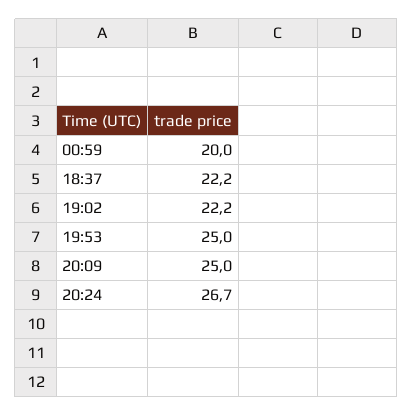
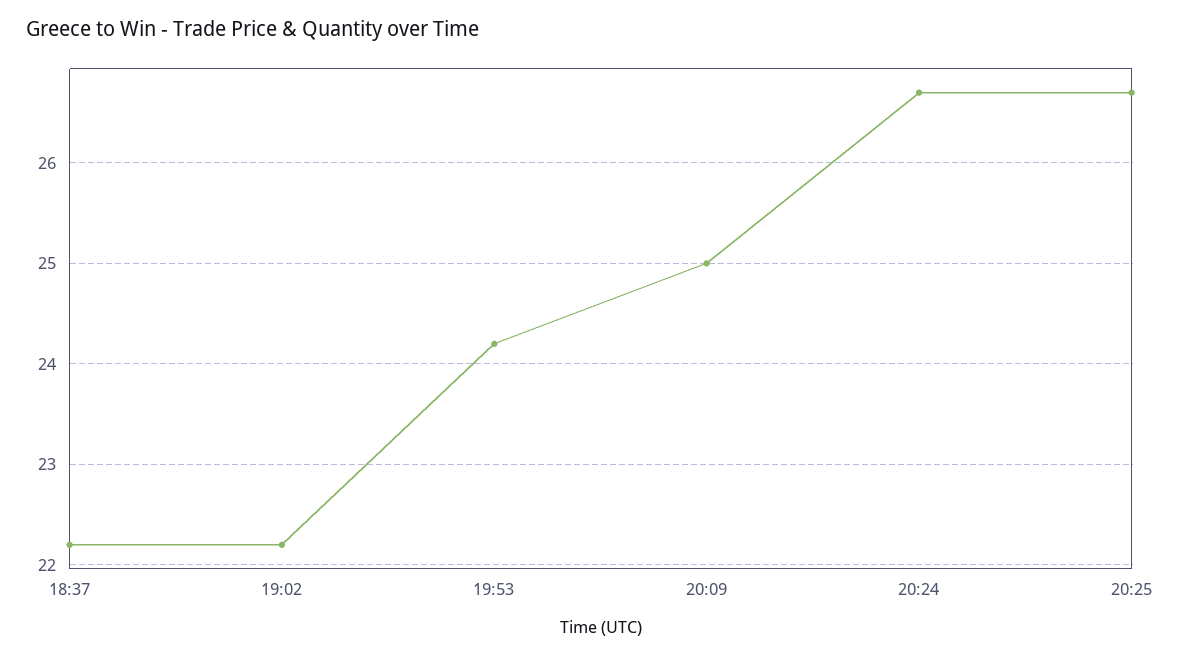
00:59: 20 -> none
19:53: 25 -> 24.2
20:25: none -> 26.7

